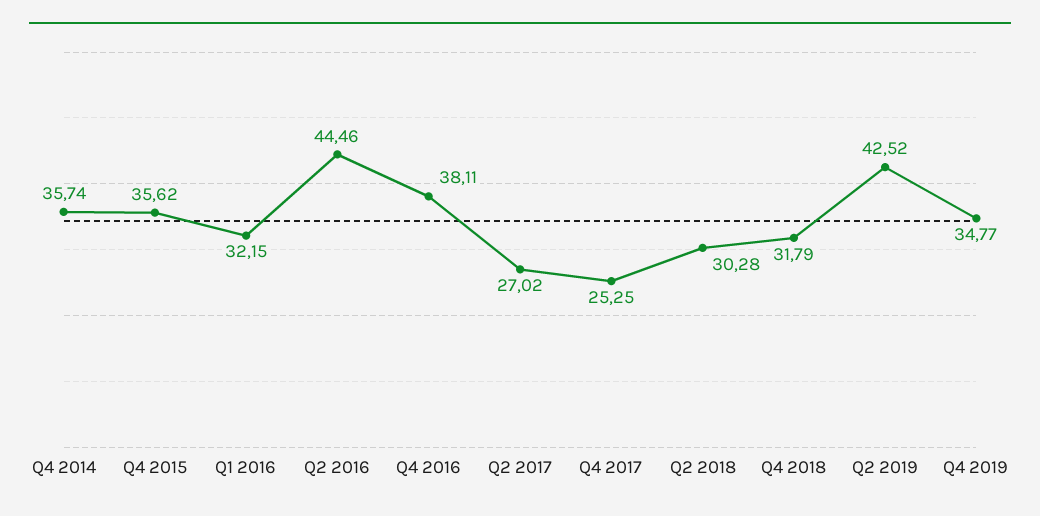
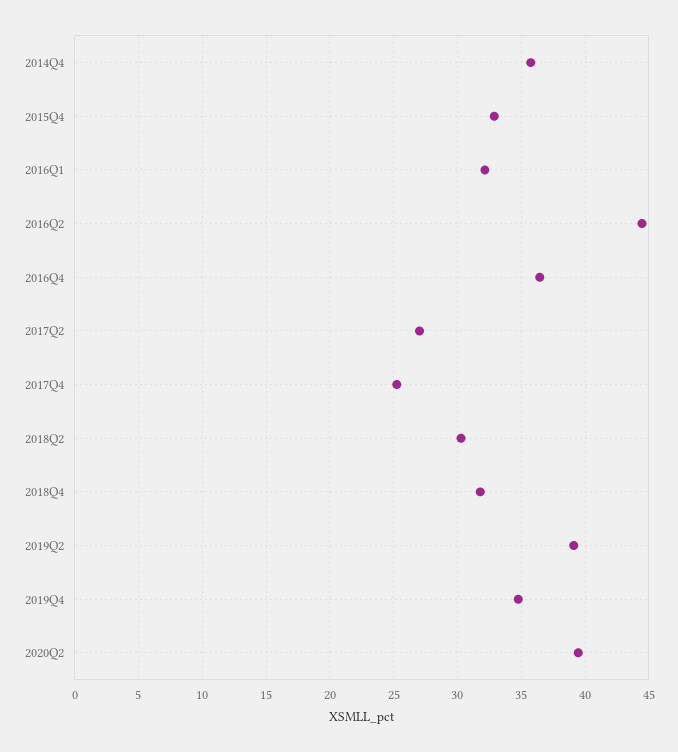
Q4 2015: 35.62 -> 33
Q4 2016: 38.11 -> 36.5
Q2 2019: 42.52 -> 39
2020Q2: none -> 39.5

